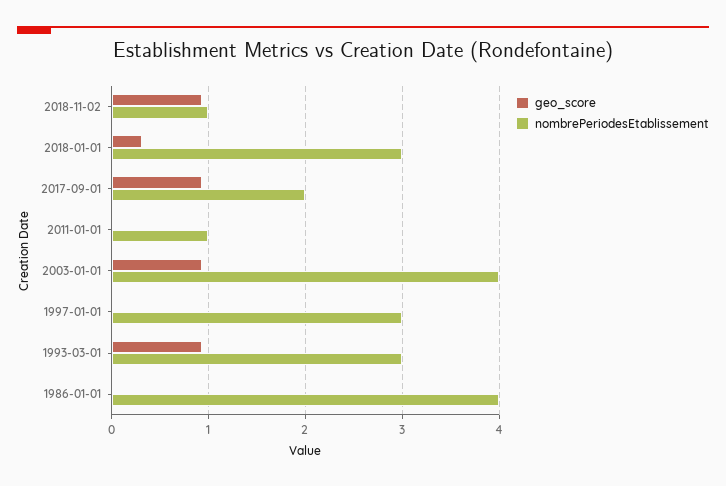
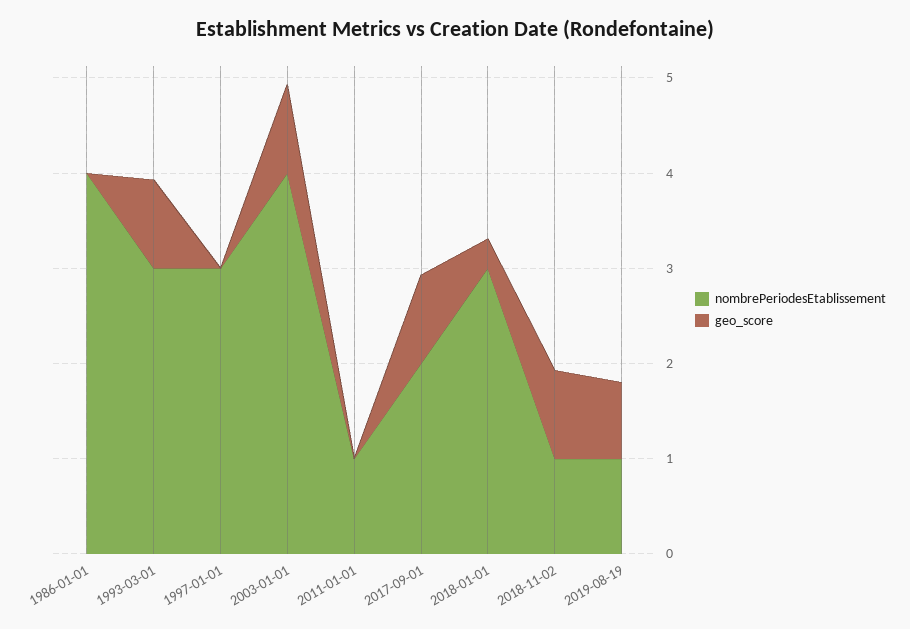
nombrePeriodesEtablissement, 2019-08-19: none -> 1
geo_score, 2019-08-19: none -> 0.8

